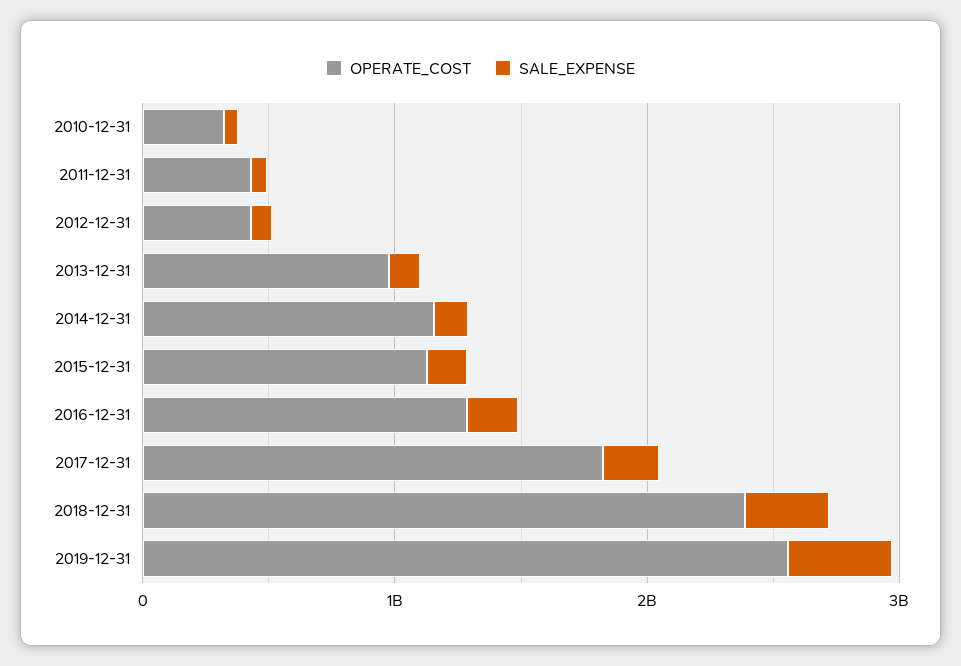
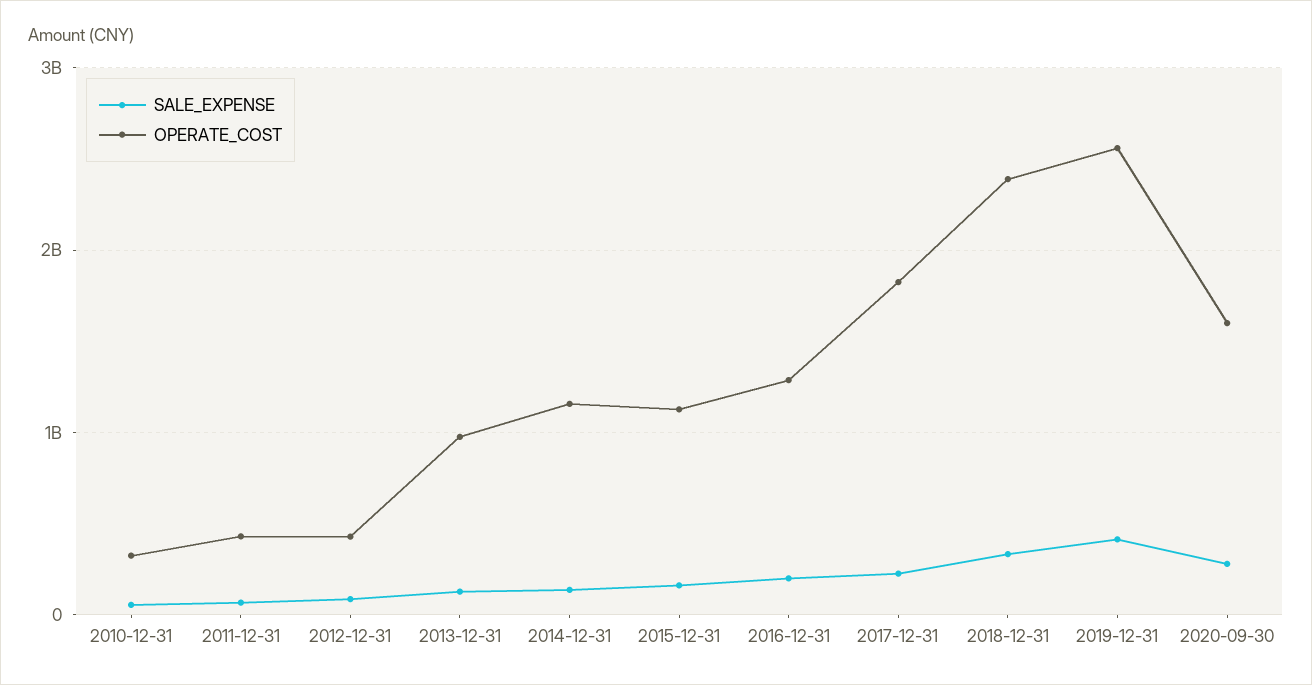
SALE_EXPENSE, 2020-09-30: none -> 300000000
OPERATE_COST, 2020-09-30: none -> 1600000000

